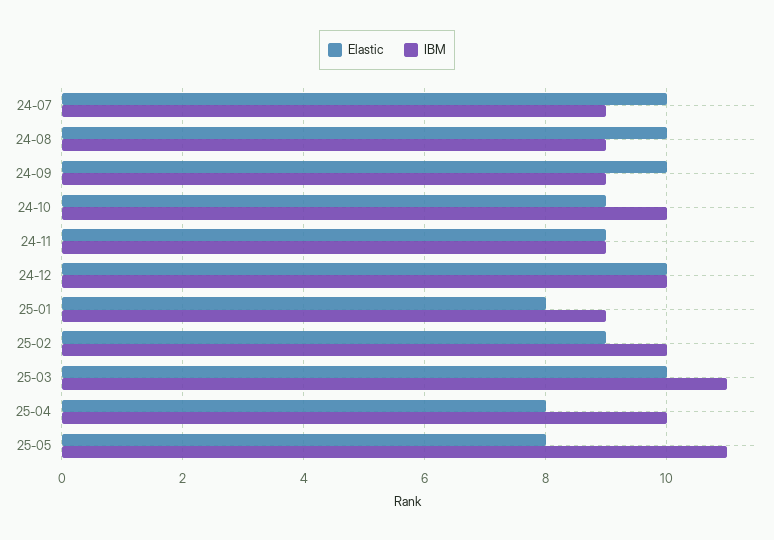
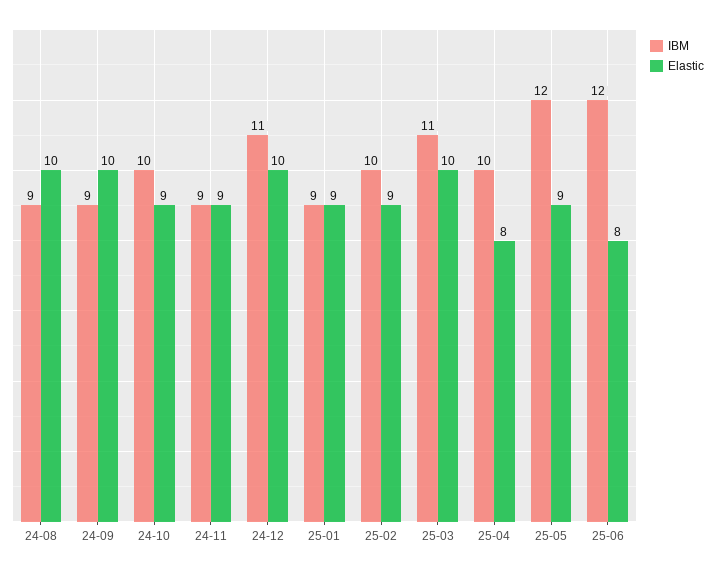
Elastic, 24-07: 10 -> none
IBM, 24-07: 9 -> none
IBM, 24-12: 10 -> 11
Elastic, 25-01: 8 -> 9
Elastic, 25-05: 8 -> 9
IBM, 25-05: 11 -> 12
IBM, 25-06: none -> 12
Elastic, 25-06: none -> 8

